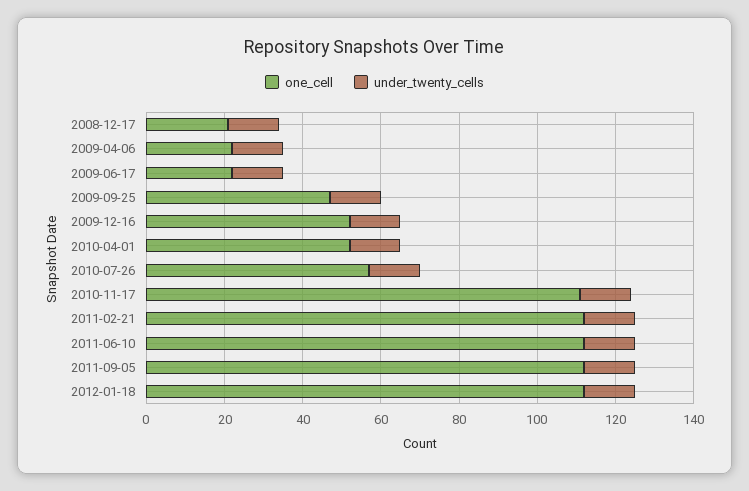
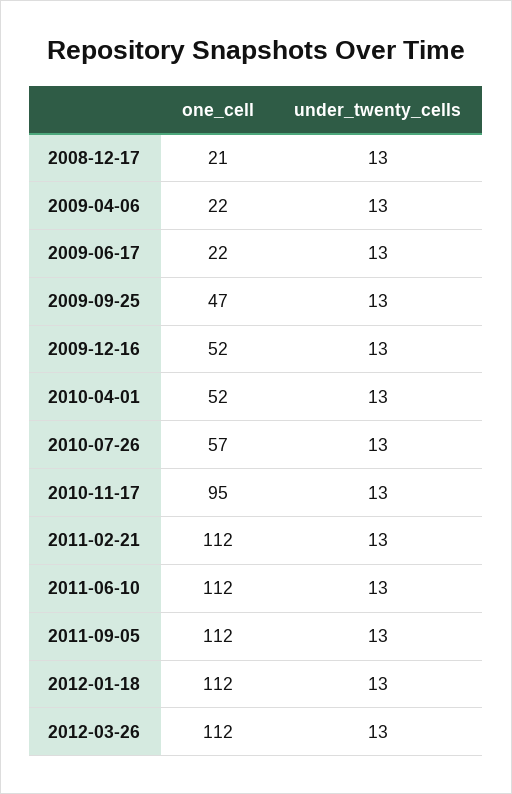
one_cell, 2010-11-17: 110 -> 95
one_cell, 2012-03-26: none -> 112
under_twenty_cells, 2012-03-26: none -> 13

